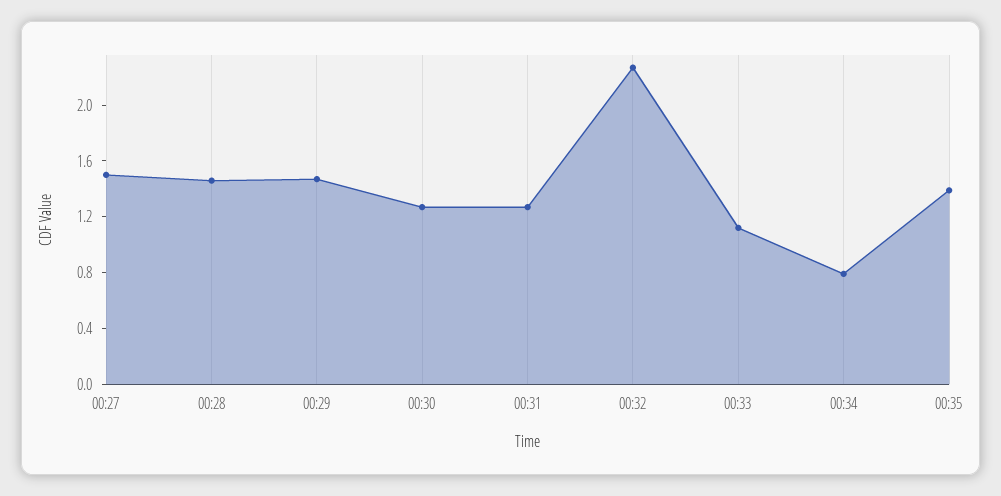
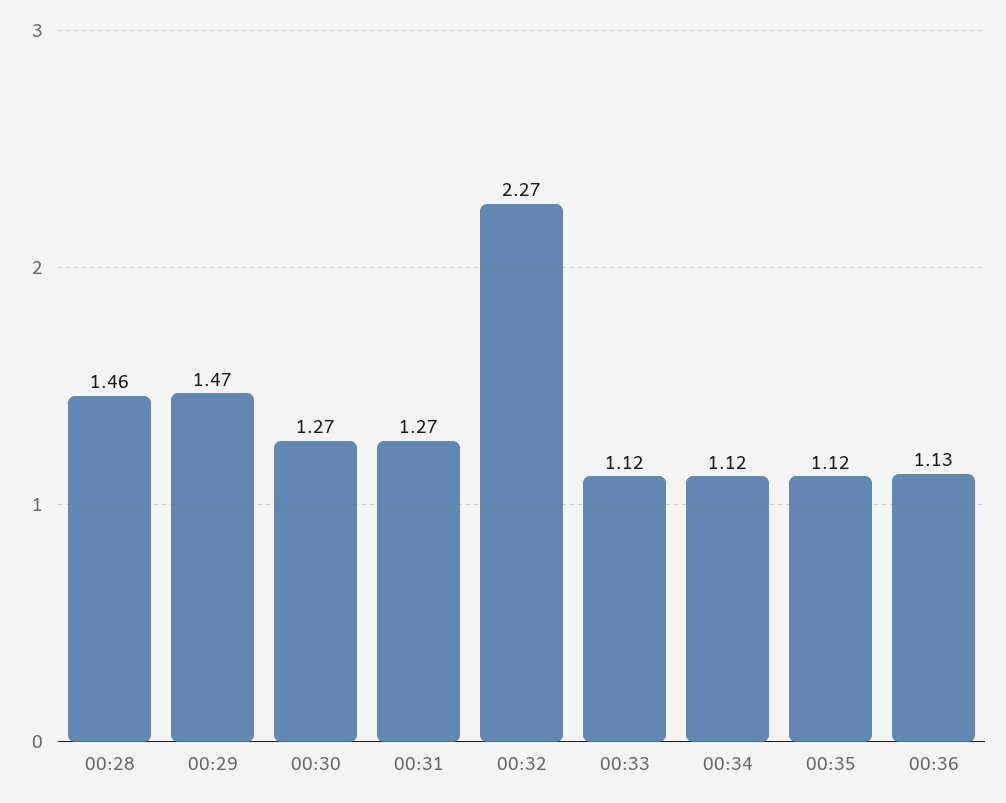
00:27: 1.5 -> none
00:34: 0.8 -> 1.12
00:35: 1.4 -> 1.12
00:36: none -> 1.13

